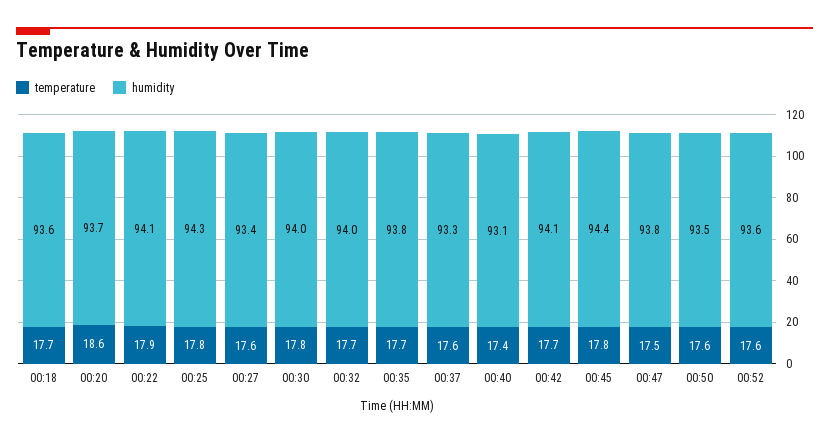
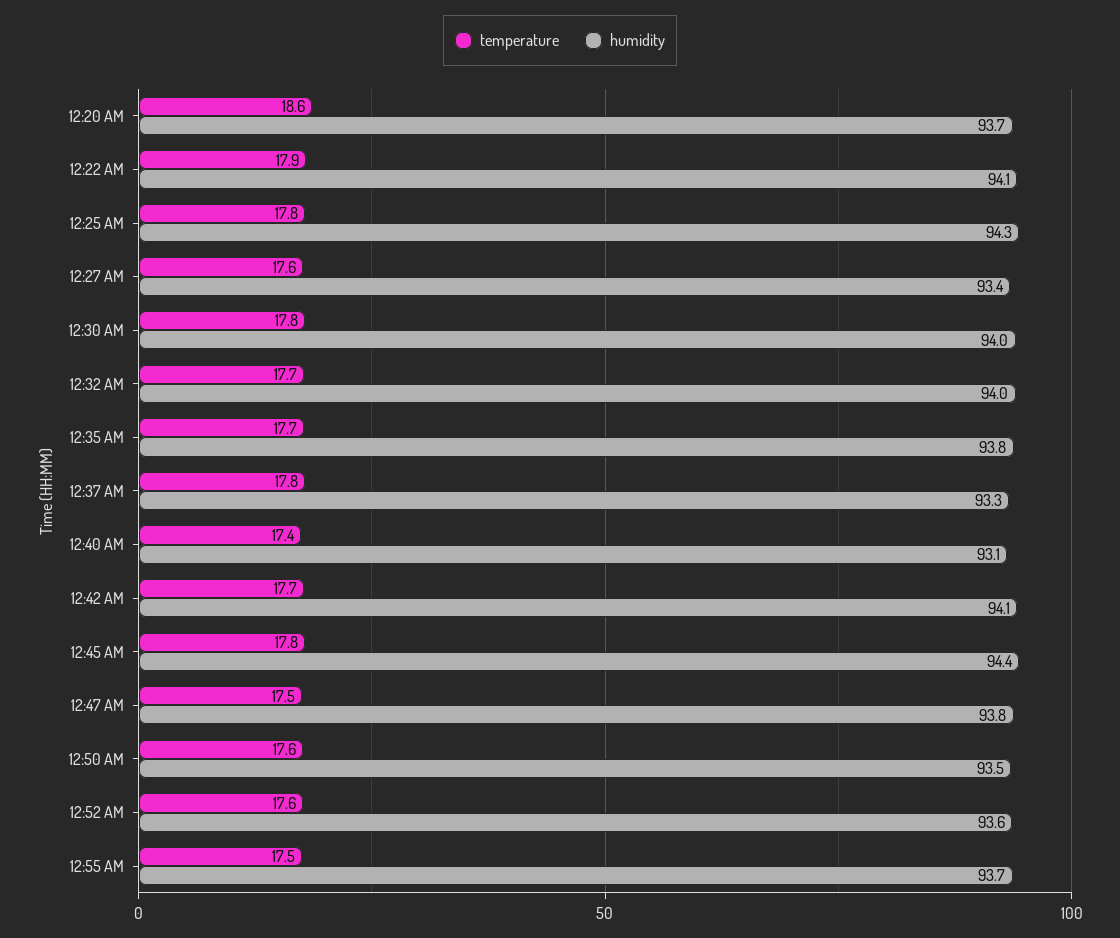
temperature, 00:18: 17.7 -> none
humidity, 00:18: 93.6 -> none
temperature, 00:37: 17.6 -> 17.8
temperature, 12:55 AM: none -> 17.5
humidity, 12:55 AM: none -> 93.7

